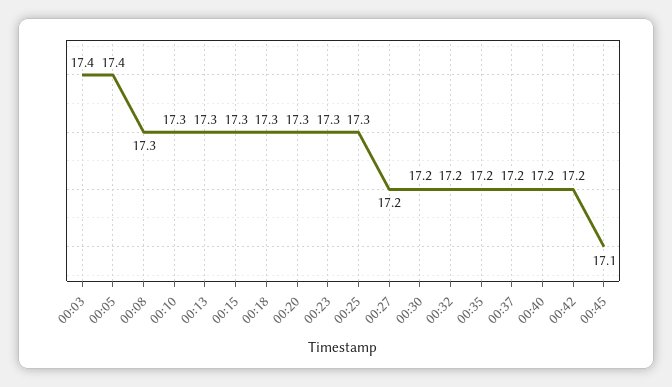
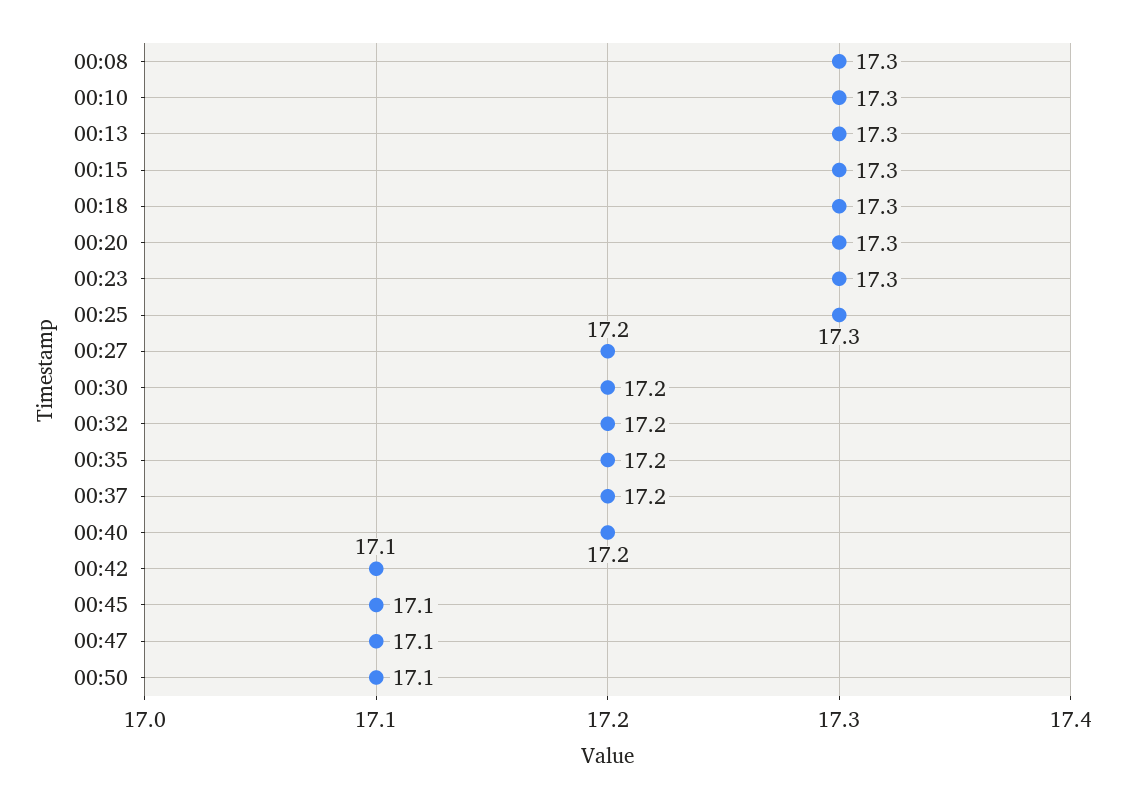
00:03: 17.4 -> none
00:05: 17.4 -> none
00:42: 17.2 -> 17.1
00:47: none -> 17.1
00:50: none -> 17.1

